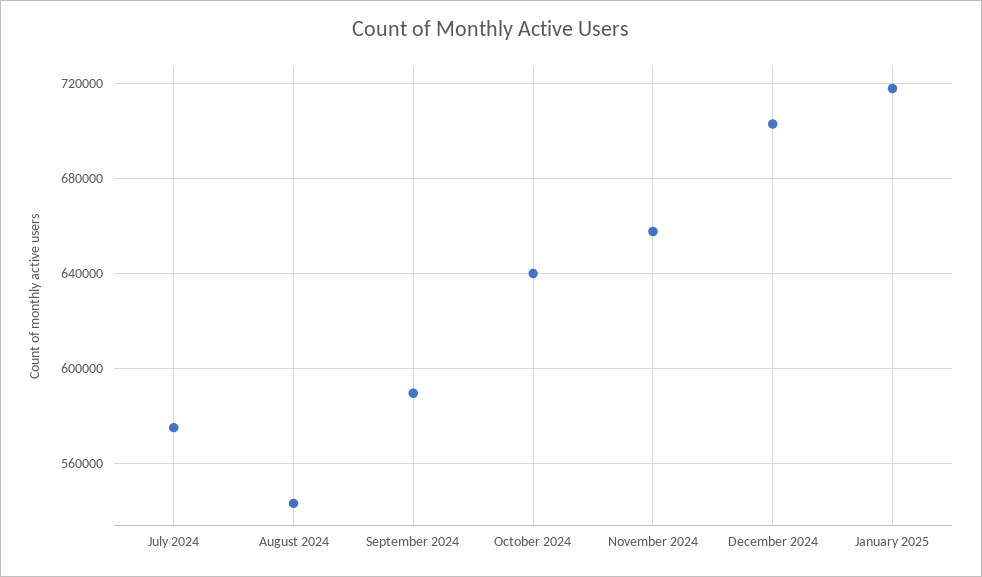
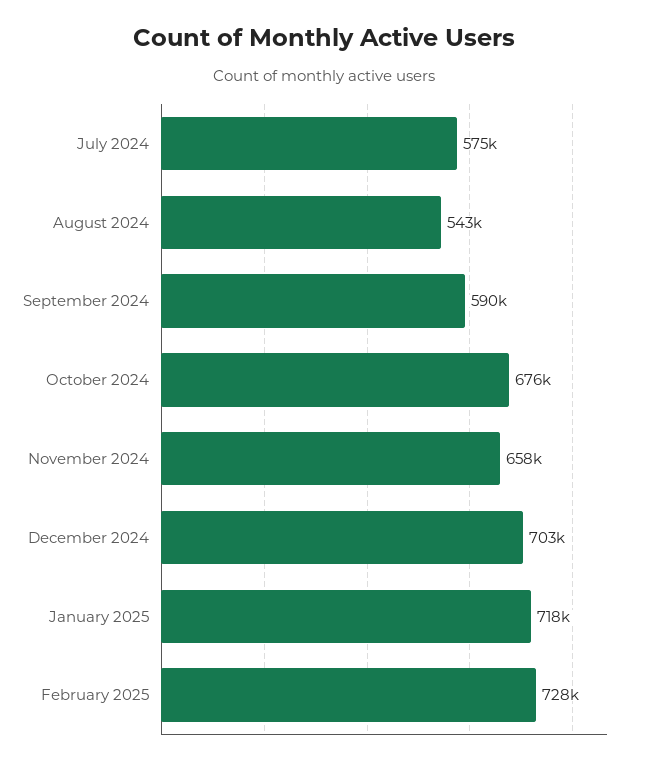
October 2024: 640000 -> 676000
February 2025: none -> 728000

